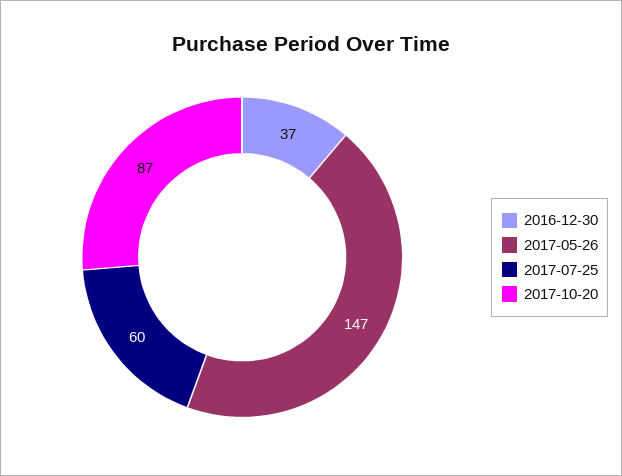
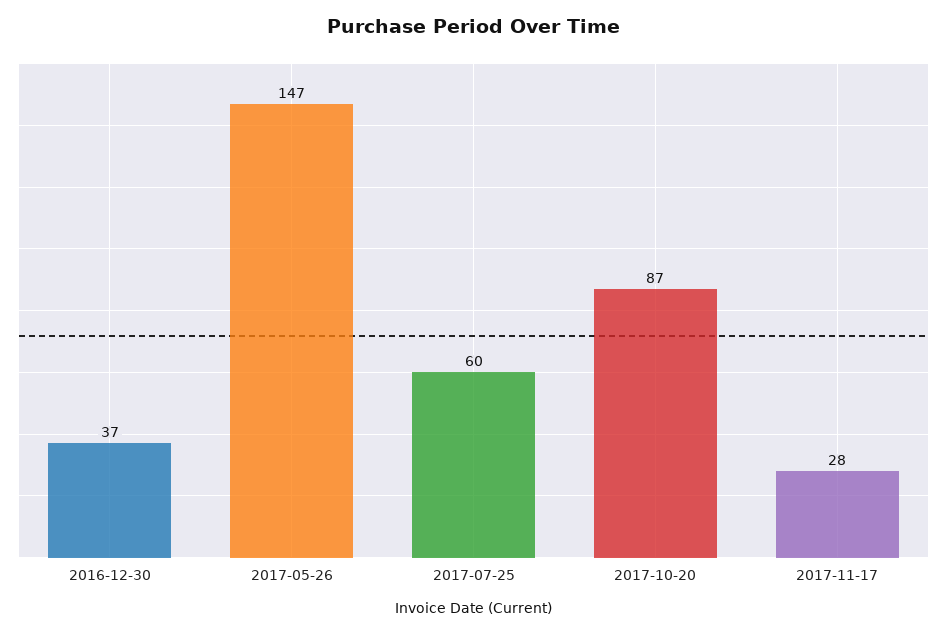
2017-11-17: none -> 28

